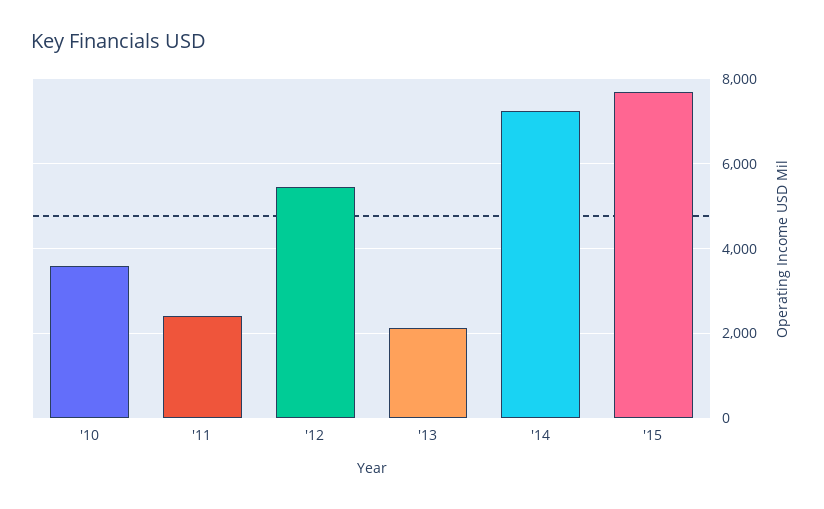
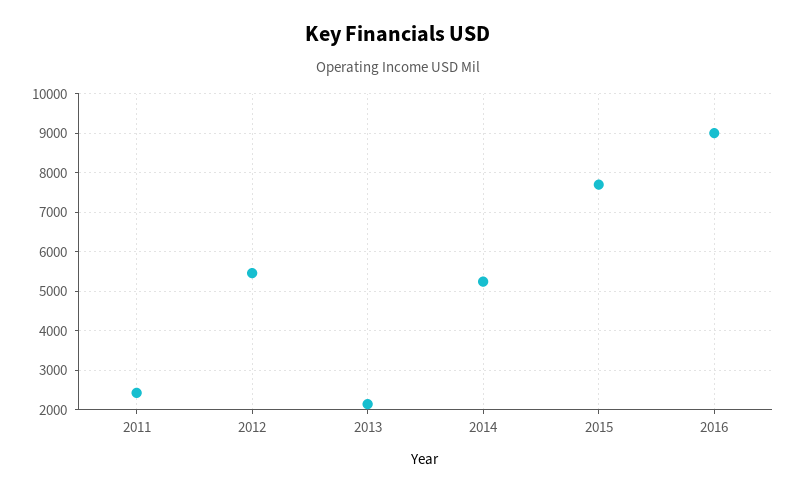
'10: 3600 -> none
'14: 7200 -> 5200
2016: none -> 9000

